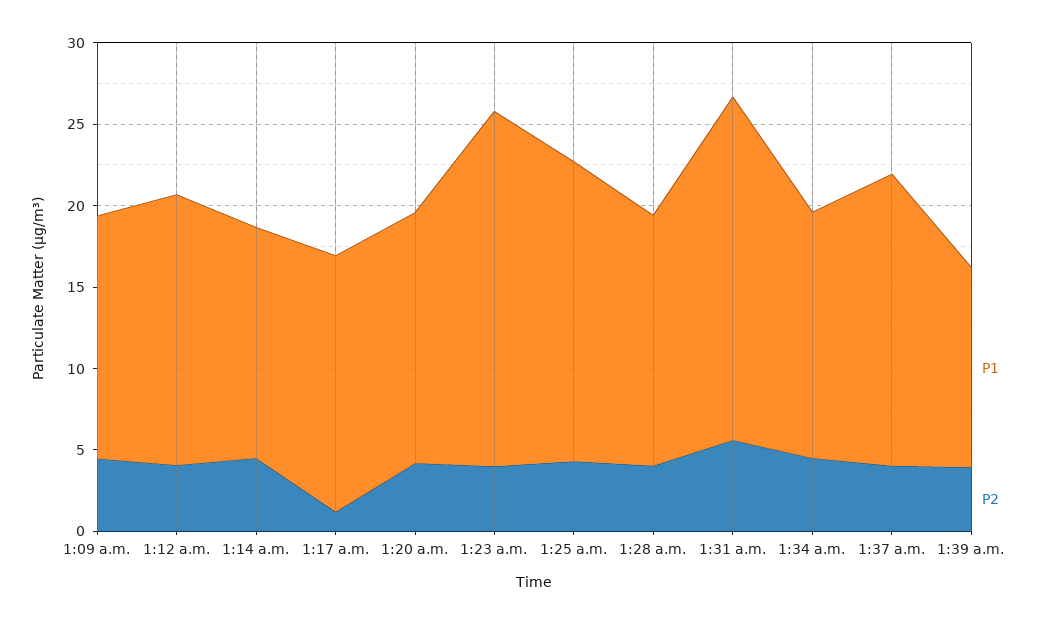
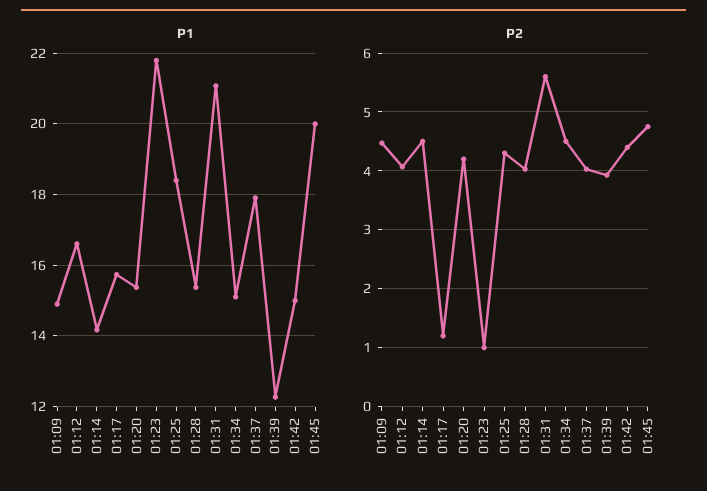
P2, 1:23 a.m.: 4 -> 1
P1, 01:42: none -> 15
P1, 01:45: none -> 20
P2, 01:42: none -> 4.4
P2, 01:45: none -> 4.8

